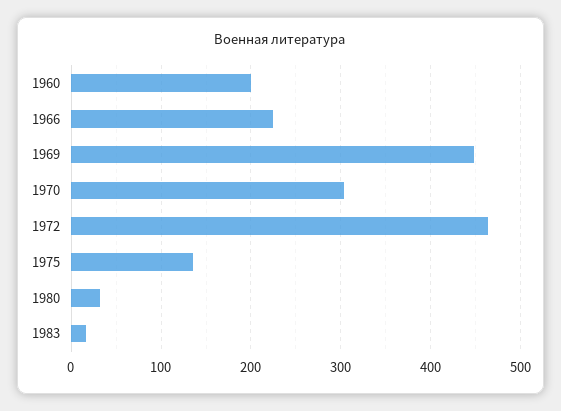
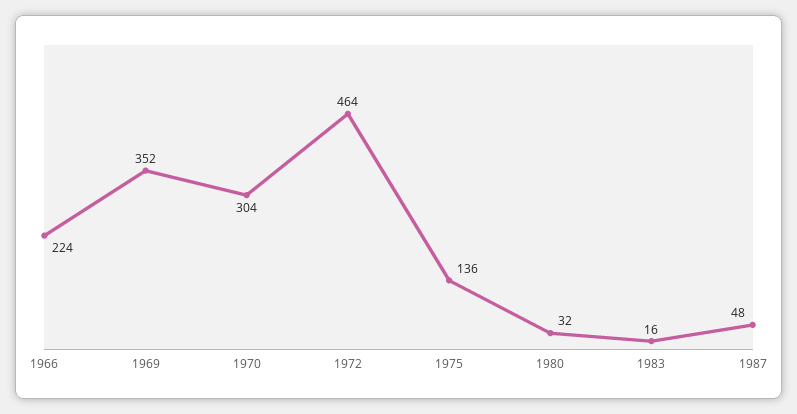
1960: 200 -> none
1969: 450 -> 352
1987: none -> 48

